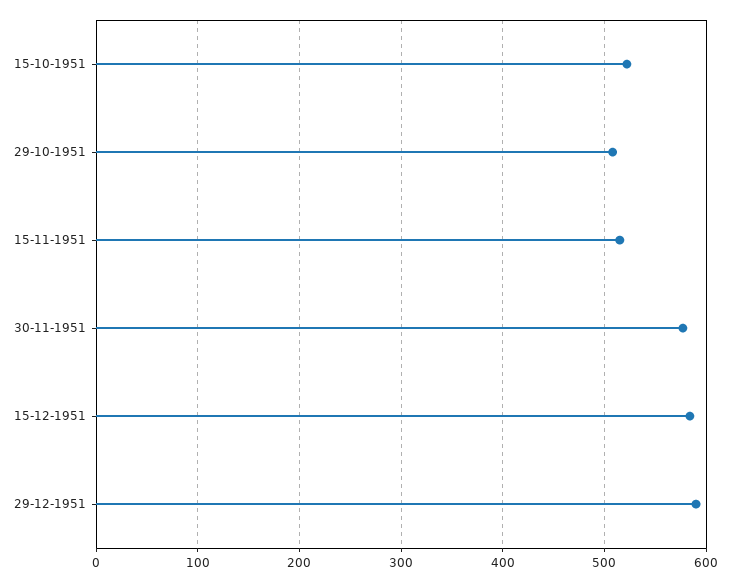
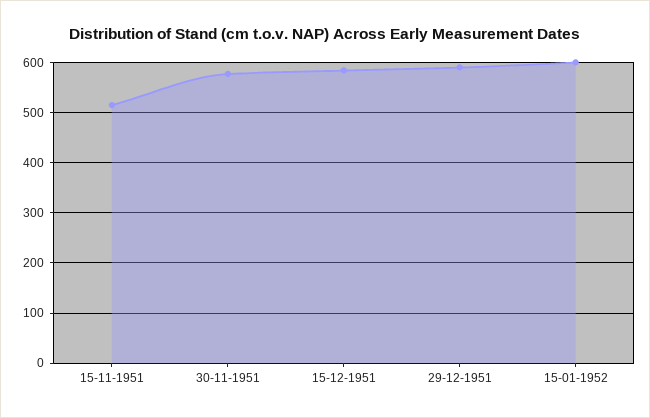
15-10-1951: 520 -> none
29-10-1951: 510 -> none
15-01-1952: none -> 600

